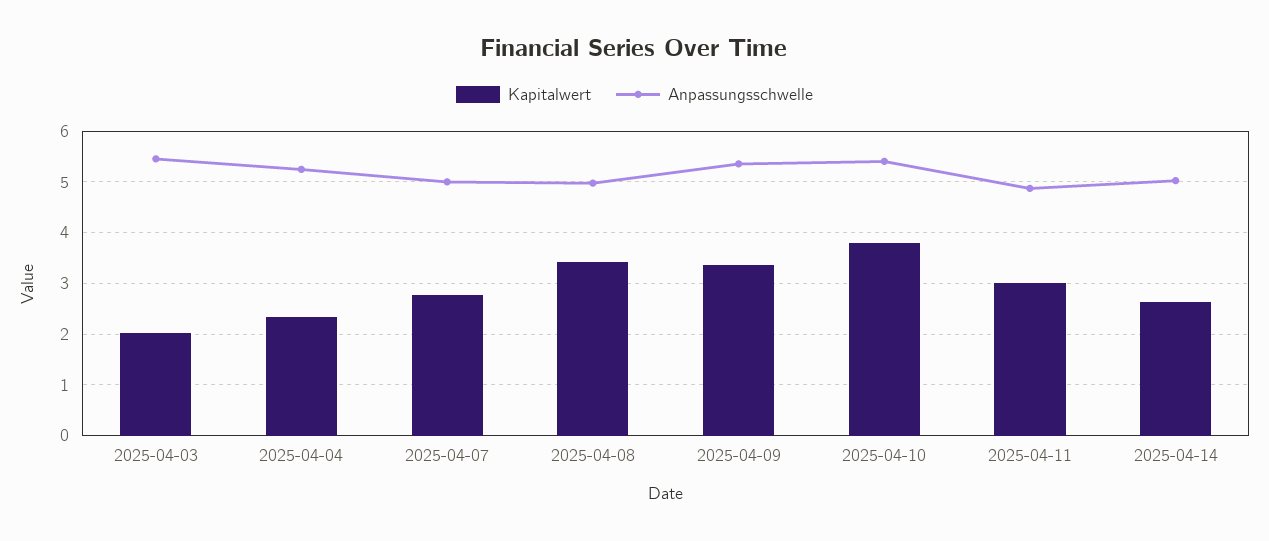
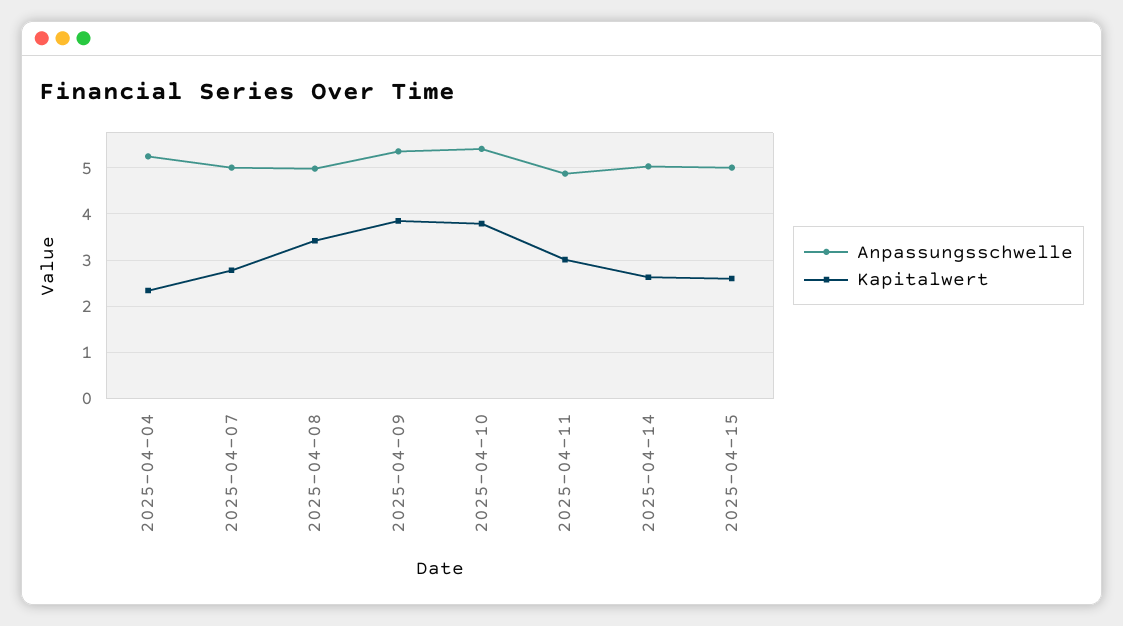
Kapitalwert, 2025-04-03: 2 -> none
Anpassungsschwelle, 2025-04-03: 5.4 -> none
Kapitalwert, 2025-04-09: 3.4 -> 3.8
Anpassungsschwelle, 2025-04-15: none -> 5
Kapitalwert, 2025-04-15: none -> 2.6

